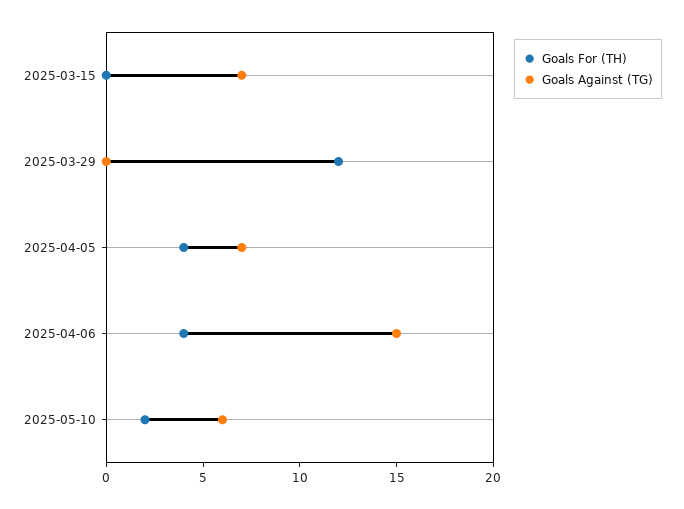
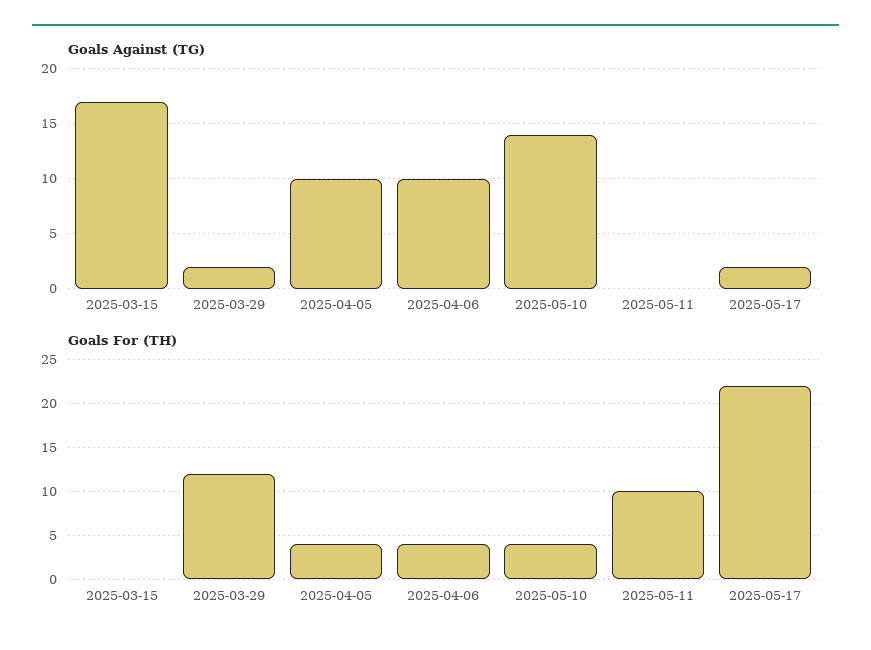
Goals Against (TG), 2025-03-15: 7 -> 17
Goals Against (TG), 2025-03-29: 0 -> 2
Goals Against (TG), 2025-04-05: 7 -> 10
Goals Against (TG), 2025-04-06: 15 -> 10
Goals For (TH), 2025-05-10: 2 -> 4
Goals Against (TG), 2025-05-10: 6 -> 14
Goals Against (TG), 2025-05-11: none -> 0
Goals Against (TG), 2025-05-17: none -> 2
Goals For (TH), 2025-05-11: none -> 10
Goals For (TH), 2025-05-17: none -> 22

